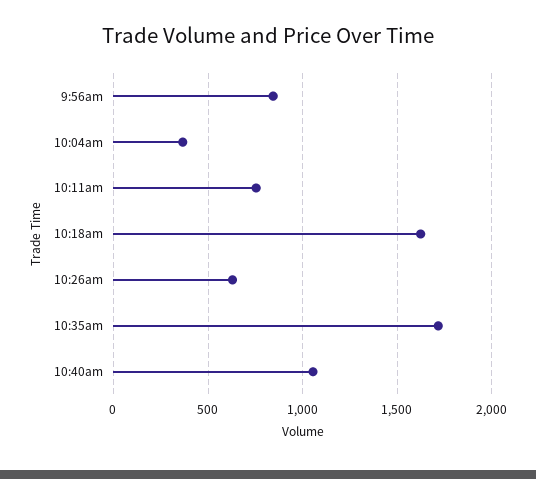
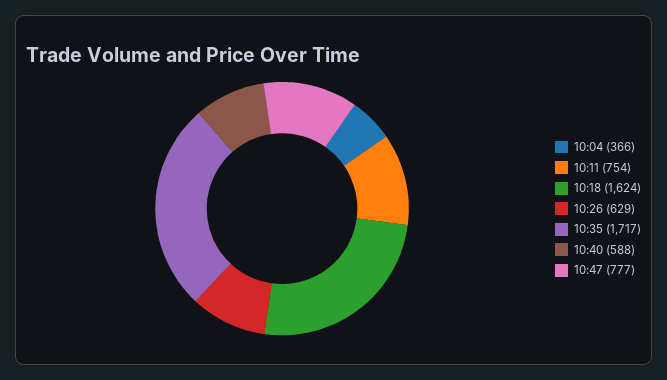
9:56am: 850 -> none
10:40am: 1050 -> 588
10:47: none -> 777

